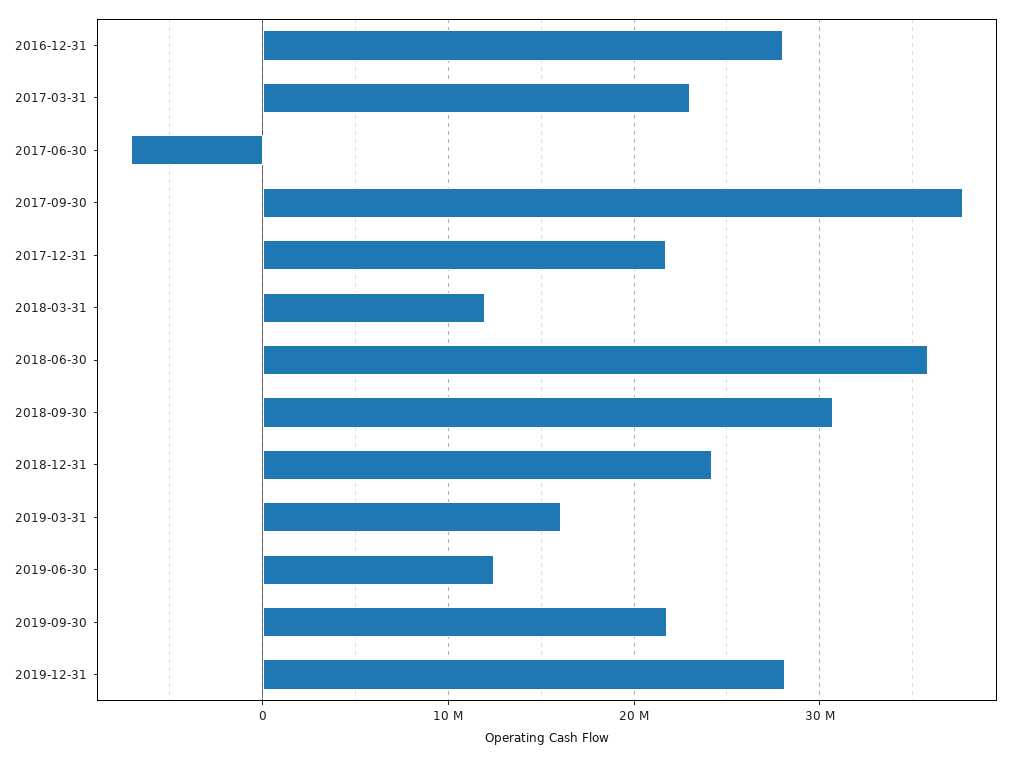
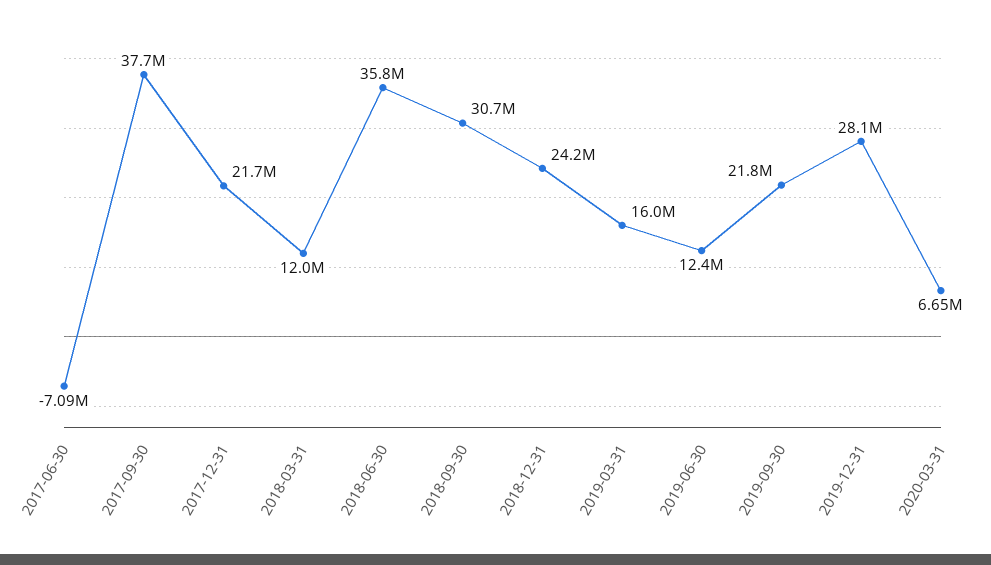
2016-12-31: 28000000 -> none
2017-03-31: 23000000 -> none
2020-03-31: none -> 6650000

